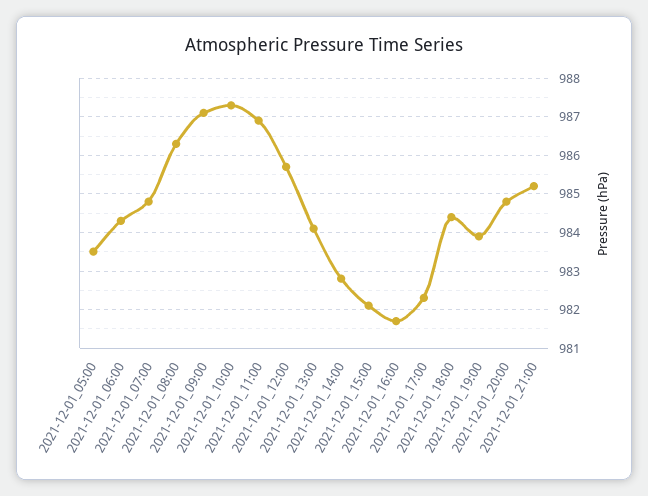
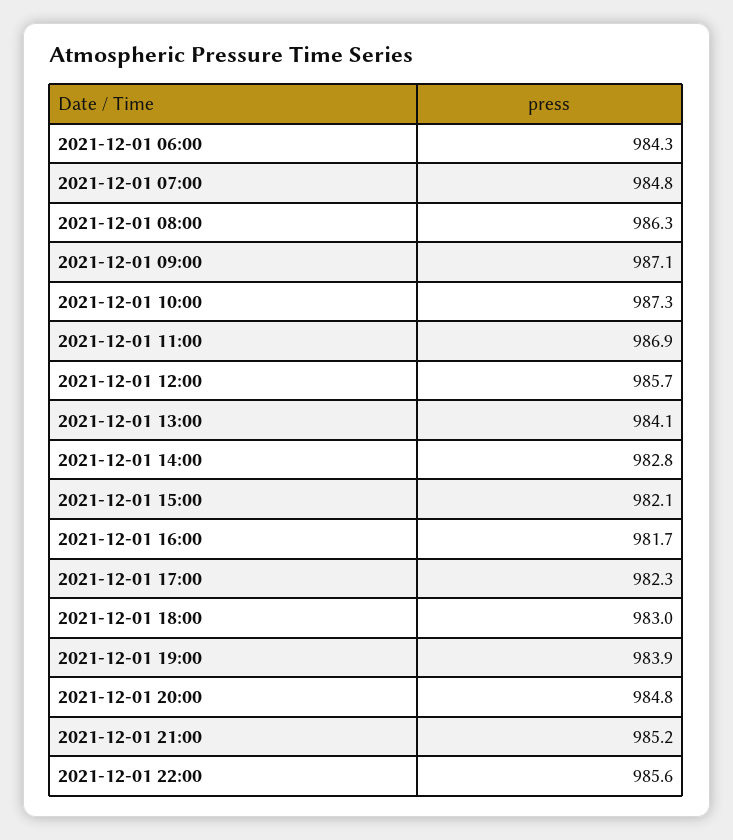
2021-12-01_05:00: 983.5 -> none
2021-12-01_18:00: 984.5 -> 983
2021-12-01 22:00: none -> 985.6

